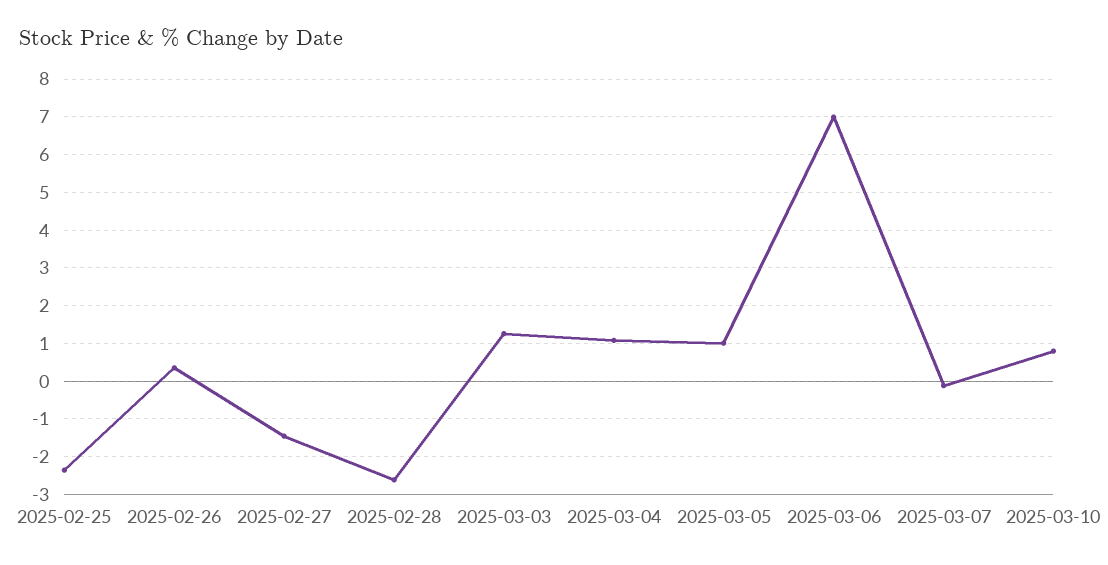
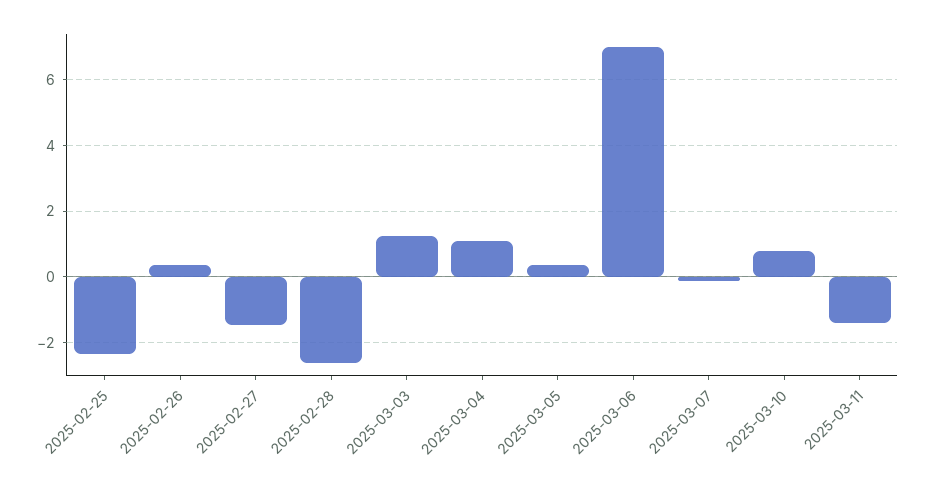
2025-03-05: 1 -> 0.4
2025-03-11: none -> -1.4

